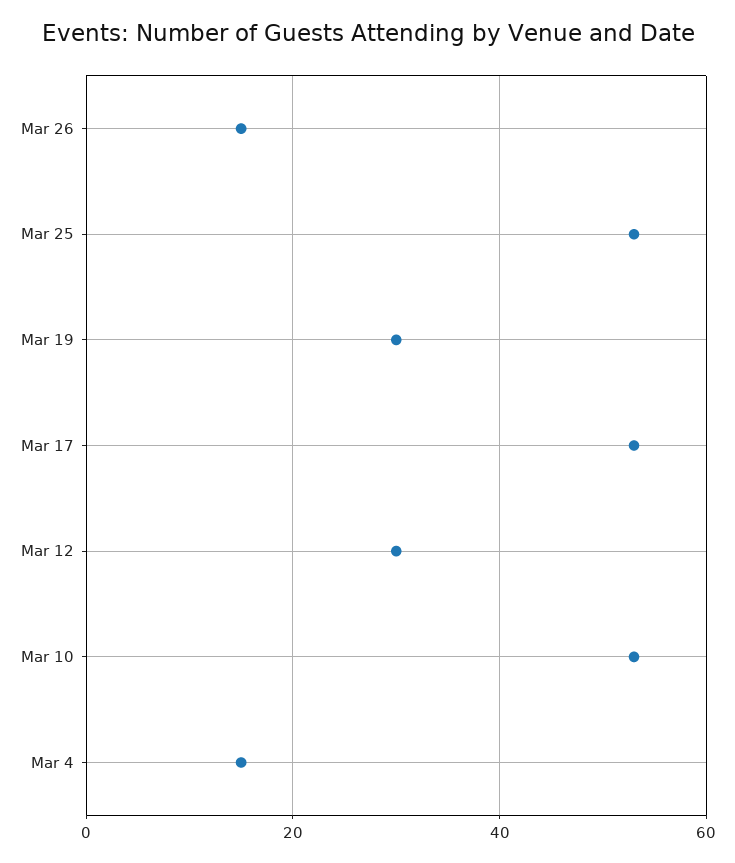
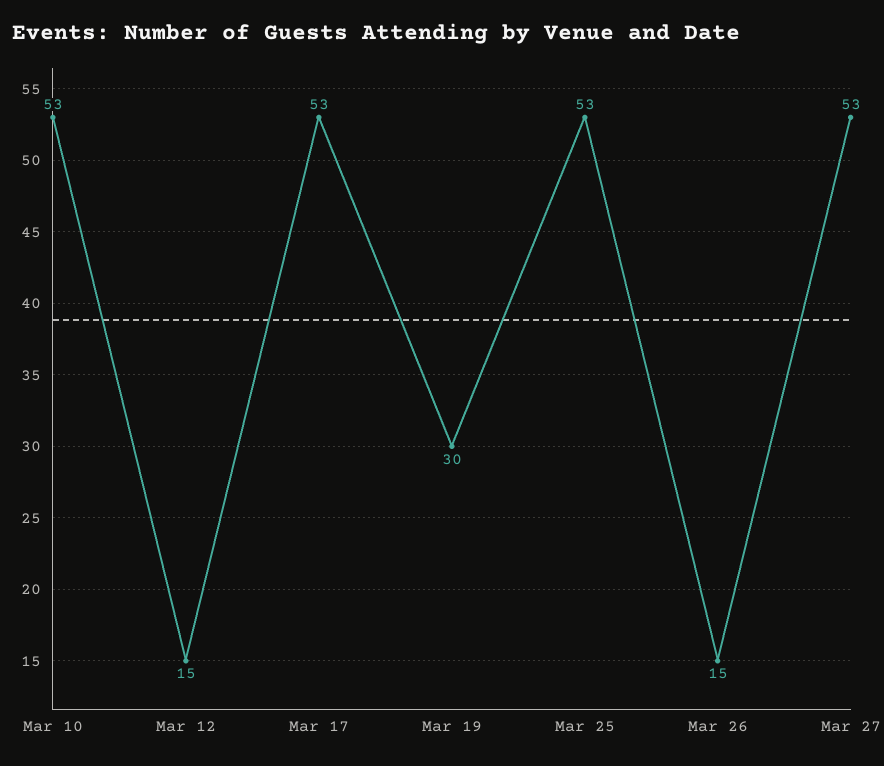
Mar 12: 30 -> 15
Mar 4: 15 -> none
Mar 27: none -> 53

